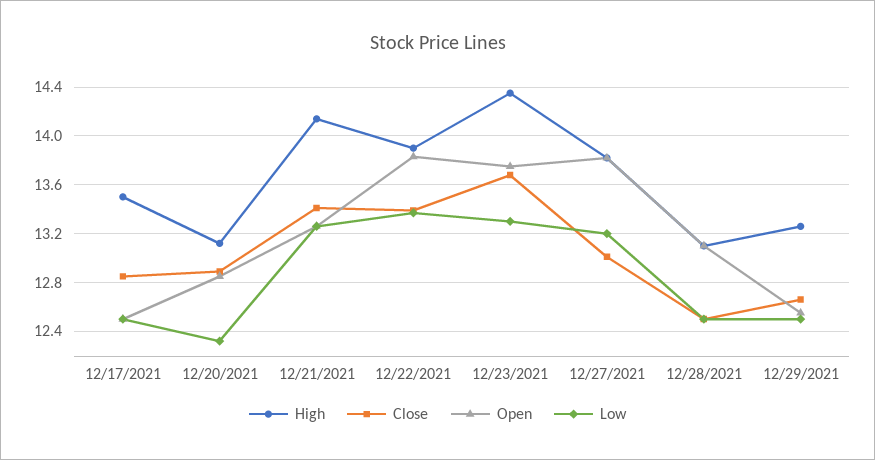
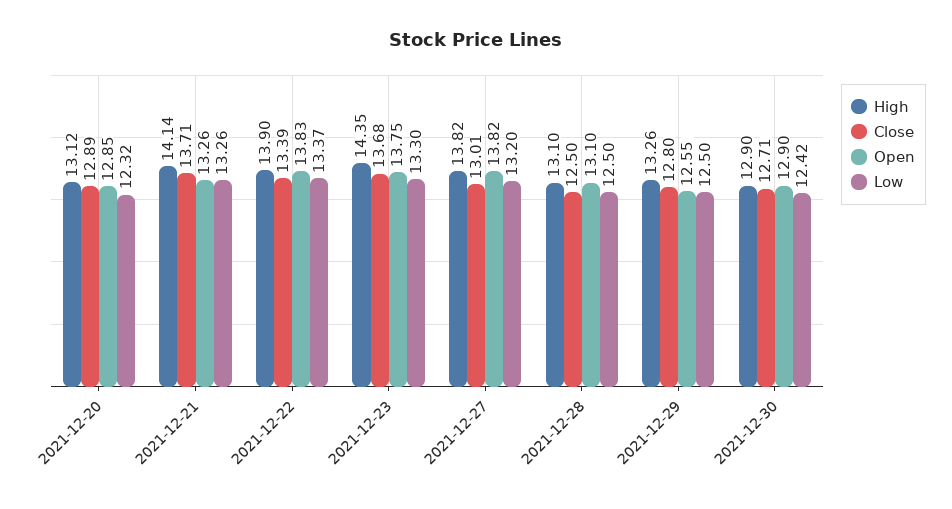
High, 12/17/2021: 13.5 -> none
Close, 12/17/2021: 12.85 -> none
Open, 12/17/2021: 12.5 -> none
Low, 12/17/2021: 12.5 -> none
Close, 12/21/2021: 13.4 -> 13.71
Close, 12/29/2021: 12.65 -> 12.8
High, 2021-12-30: none -> 12.9
Close, 2021-12-30: none -> 12.71
Open, 2021-12-30: none -> 12.9
Low, 2021-12-30: none -> 12.42

